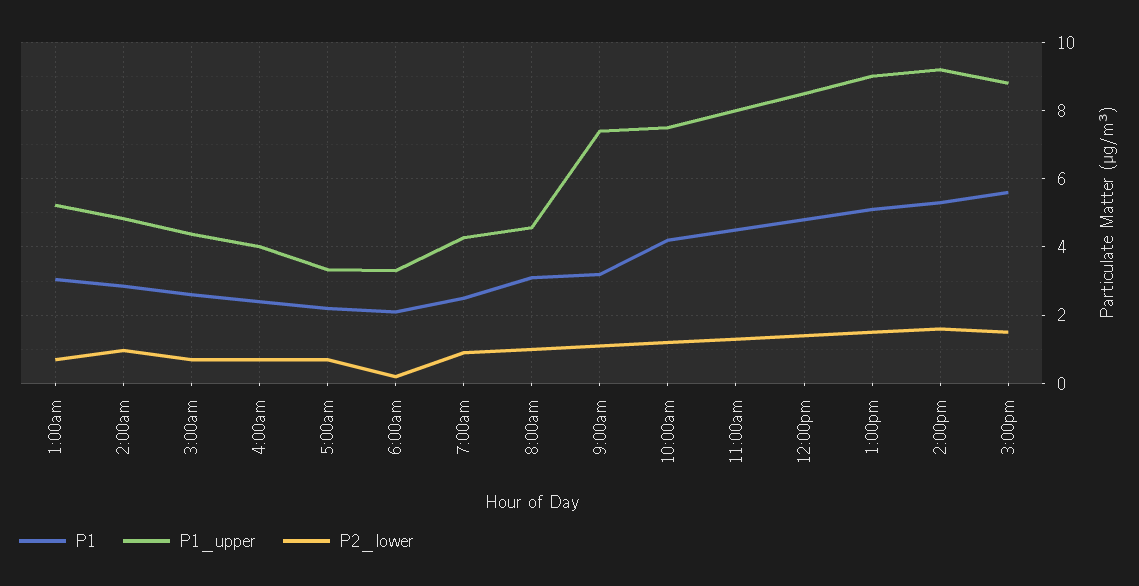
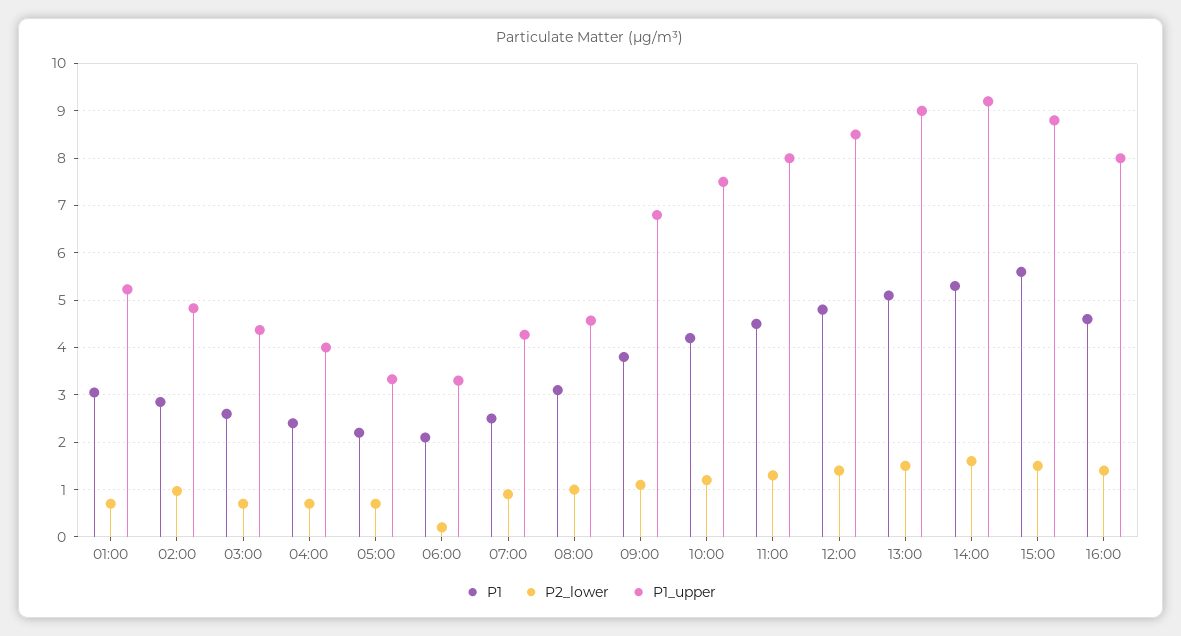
P1, 9:00am: 3.2 -> 3.8
P1_upper, 9:00am: 7.4 -> 6.8
P1, 16:00: none -> 4.6
P2_lower, 16:00: none -> 1.4
P1_upper, 16:00: none -> 8

